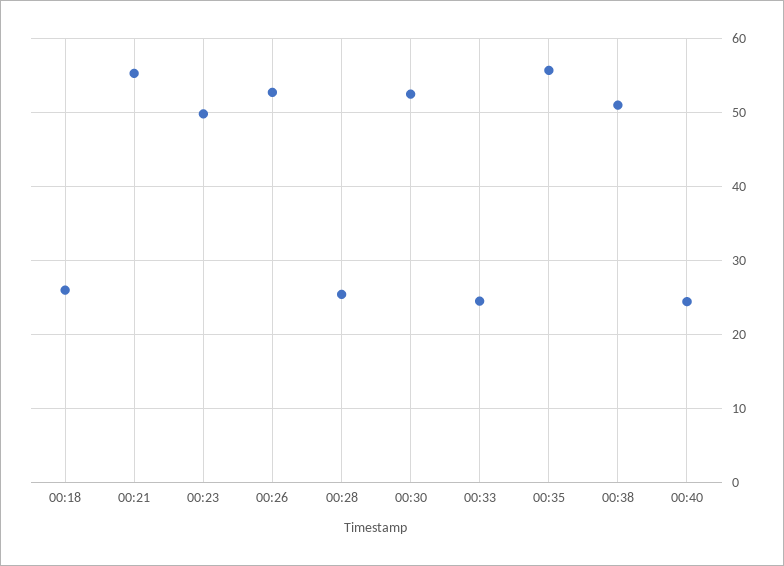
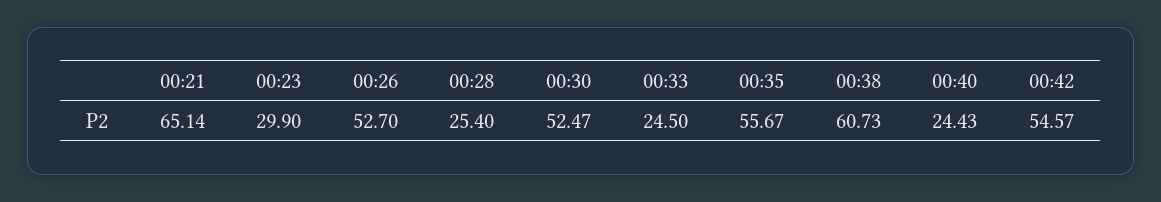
00:18: 26 -> none
00:21: 55 -> 65.14
00:23: 50 -> 29.9
00:38: 51 -> 60.73
00:42: none -> 54.57

